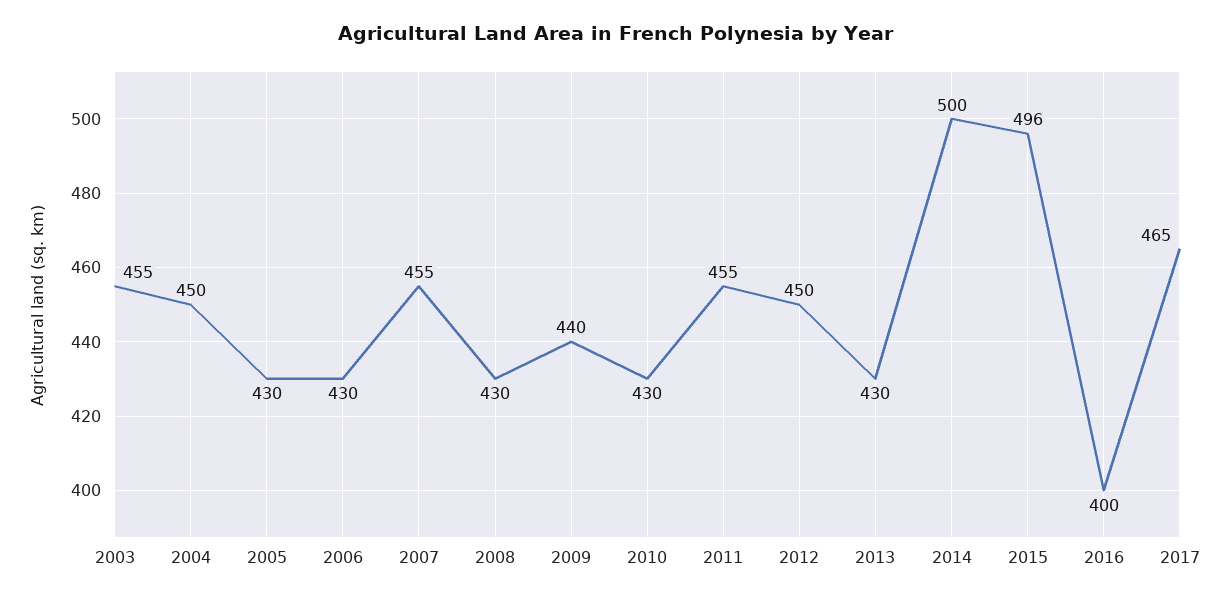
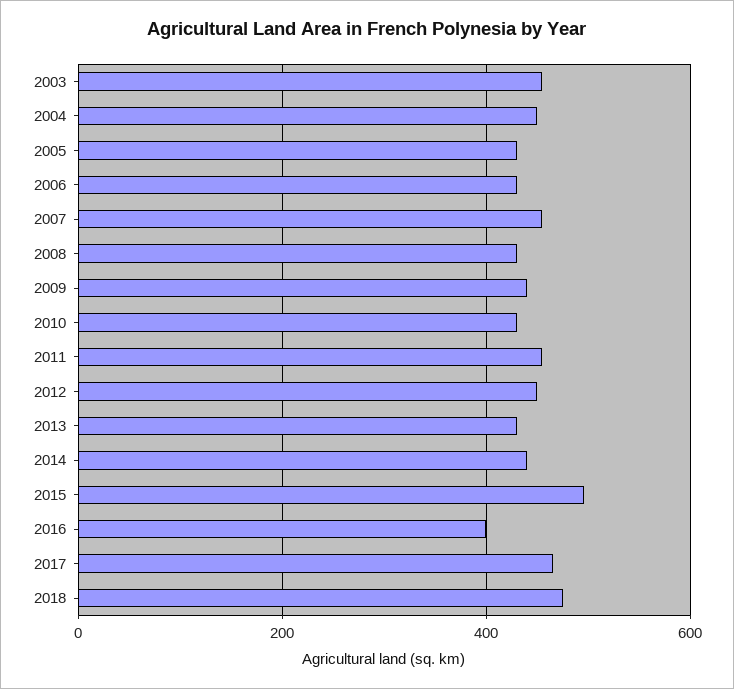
2014: 500 -> 440
2018: none -> 480

